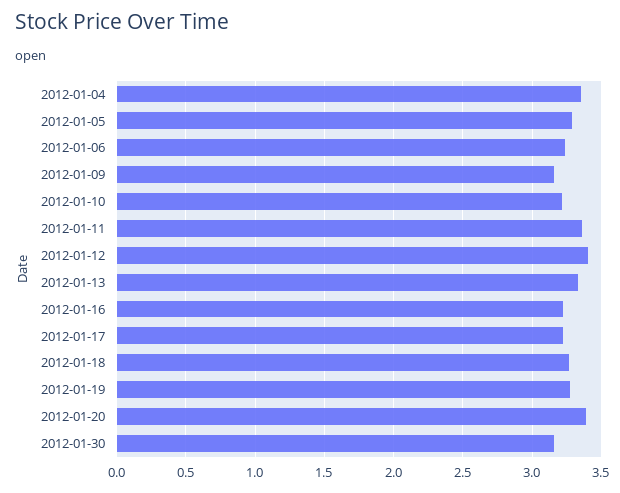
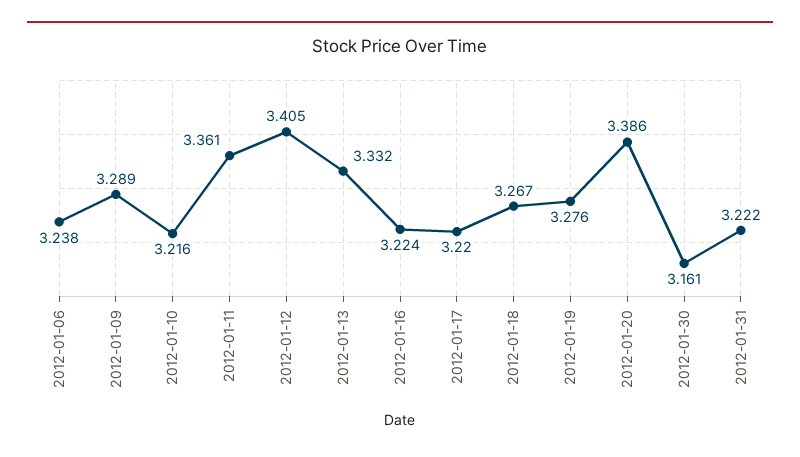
2012-01-04: 3.35 -> none
2012-01-05: 3.3 -> none
2012-01-09: 3.15 -> 3.289
2012-01-31: none -> 3.222

